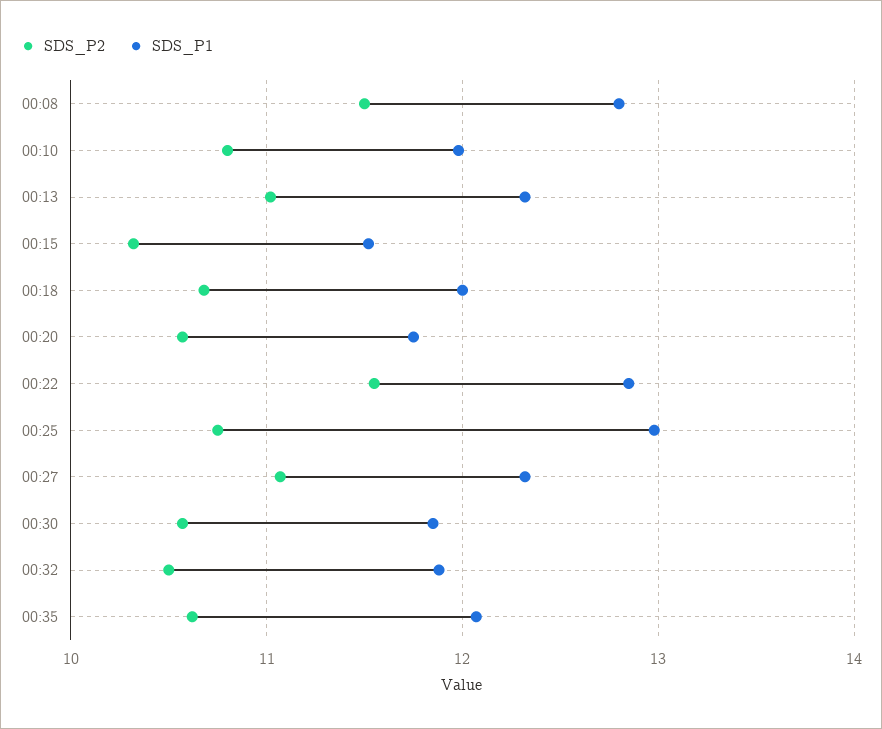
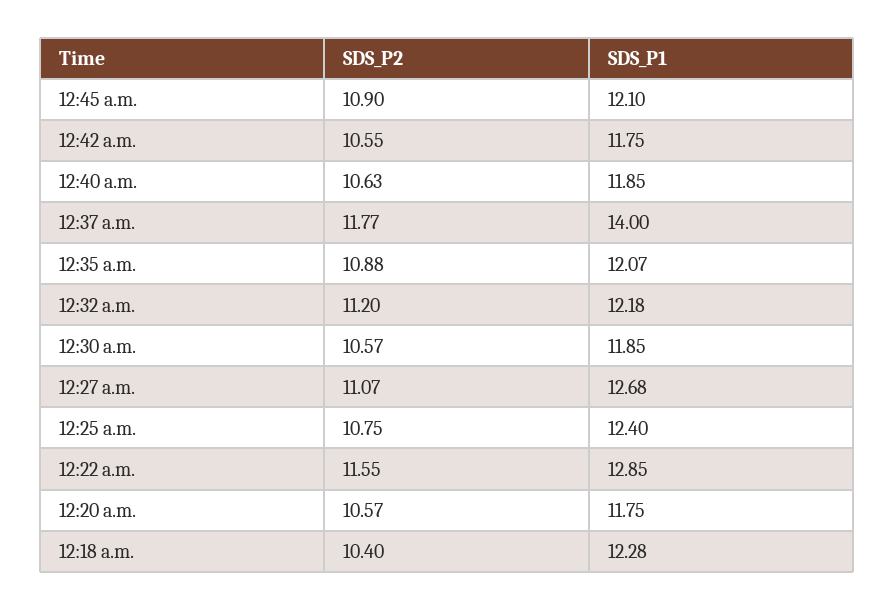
SDS_P2, 00:08: 11.5 -> none
SDS_P1, 00:08: 12.8 -> none
SDS_P2, 00:10: 10.8 -> none
SDS_P1, 00:10: 12 -> none
SDS_P2, 00:13: 11 -> none
SDS_P1, 00:13: 12.3 -> none
SDS_P2, 00:15: 10.3 -> none
SDS_P1, 00:15: 11.5 -> none
SDS_P2, 00:18: 10.7 -> 10.4
SDS_P1, 00:18: 12 -> 12.28
SDS_P1, 00:25: 13 -> 12.4
SDS_P1, 00:27: 12.3 -> 12.68
SDS_P2, 00:32: 10.5 -> 11.2
SDS_P1, 00:32: 11.9 -> 12.18
SDS_P2, 00:35: 10.6 -> 10.88
SDS_P2, 12:45 a.m.: none -> 10.9
SDS_P1, 12:45 a.m.: none -> 12.1
SDS_P2, 12:42 a.m.: none -> 10.55
SDS_P1, 12:42 a.m.: none -> 11.75
SDS_P2, 12:40 a.m.: none -> 10.63
SDS_P1, 12:40 a.m.: none -> 11.85
SDS_P2, 12:37 a.m.: none -> 11.77
SDS_P1, 12:37 a.m.: none -> 14

